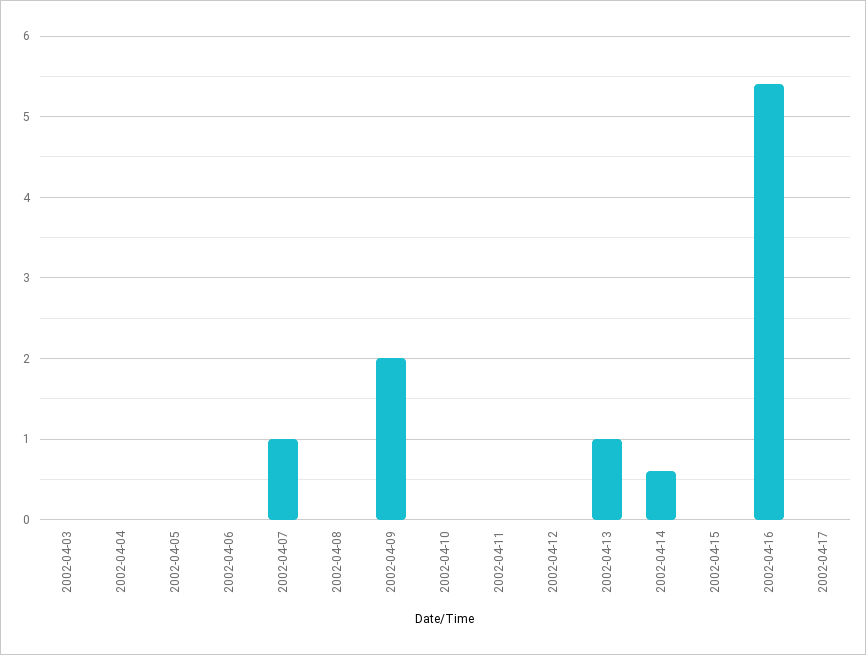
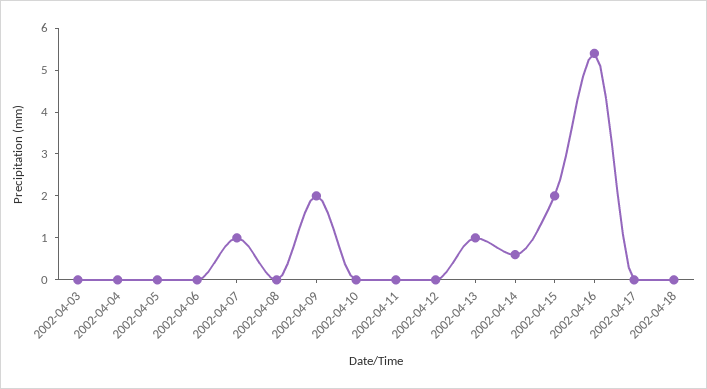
2002-04-15: 0 -> 2
2002-04-18: none -> 0

